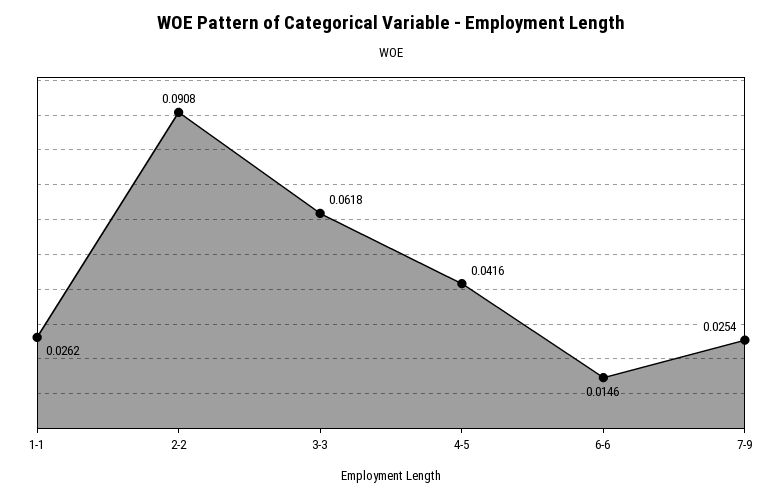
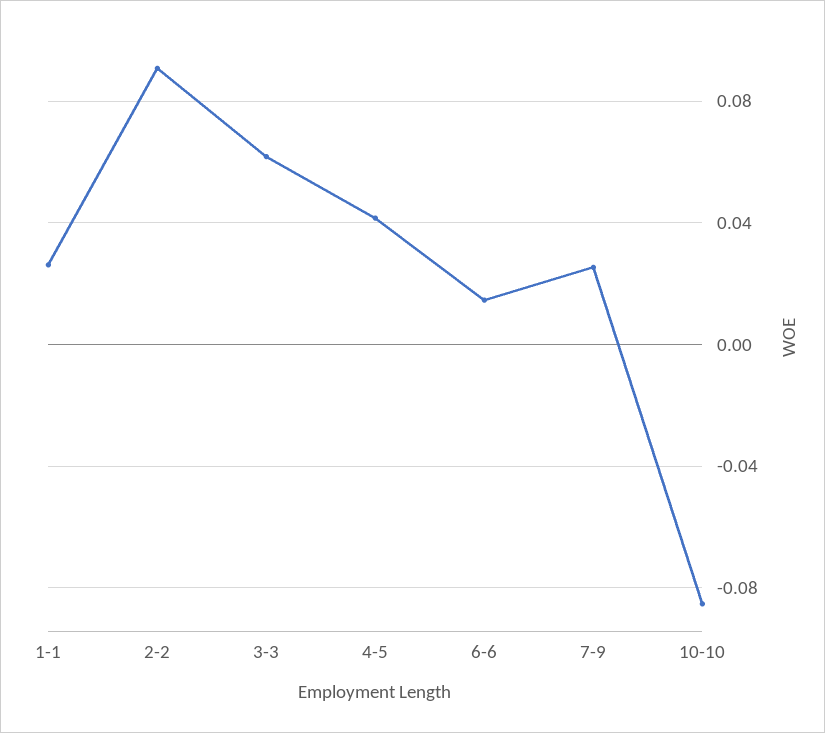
10-10: none -> -0.085

